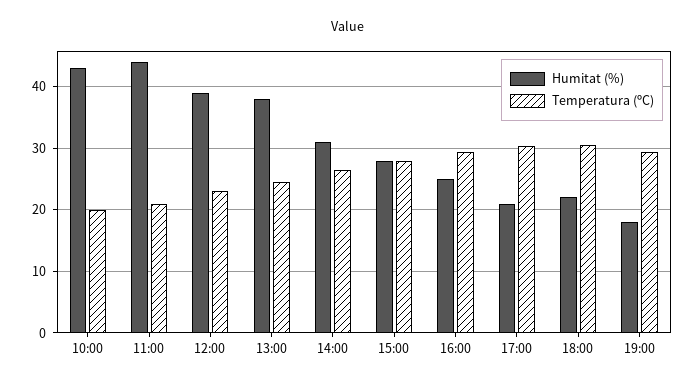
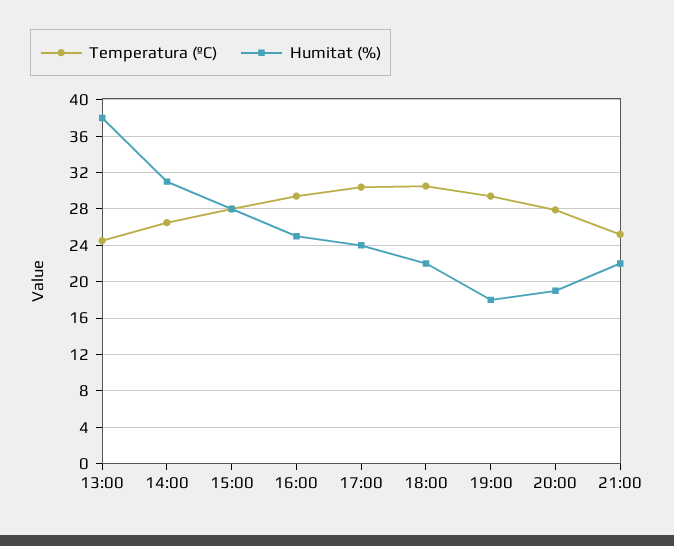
Humitat (%), 10:00: 43 -> none
Temperatura (ºC), 10:00: 20 -> none
Humitat (%), 11:00: 44 -> none
Temperatura (ºC), 11:00: 21 -> none
Humitat (%), 12:00: 39 -> none
Temperatura (ºC), 12:00: 23 -> none
Humitat (%), 17:00: 21 -> 24
Temperatura (ºC), 20:00: none -> 28
Humitat (%), 20:00: none -> 19
Temperatura (ºC), 21:00: none -> 25
Humitat (%), 21:00: none -> 22

